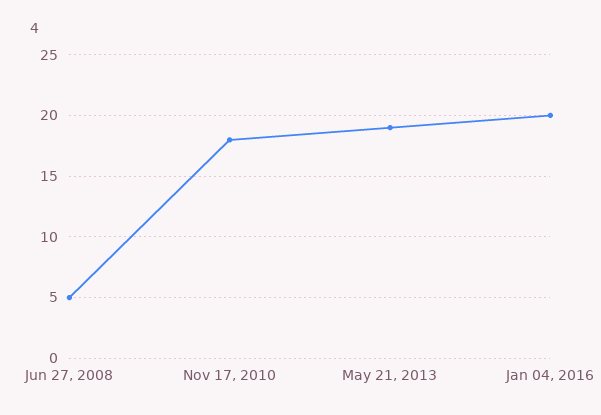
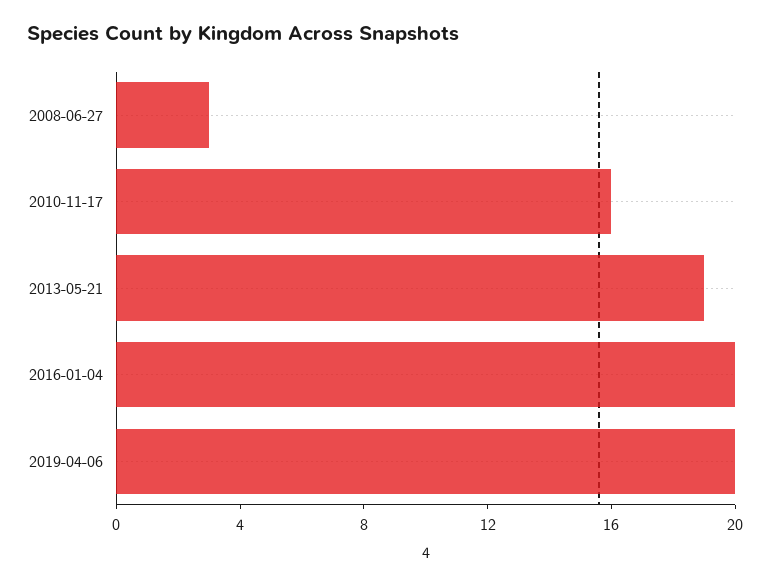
Jun 27, 2008: 5 -> 3
Nov 17, 2010: 18 -> 16
2019-04-06: none -> 20

